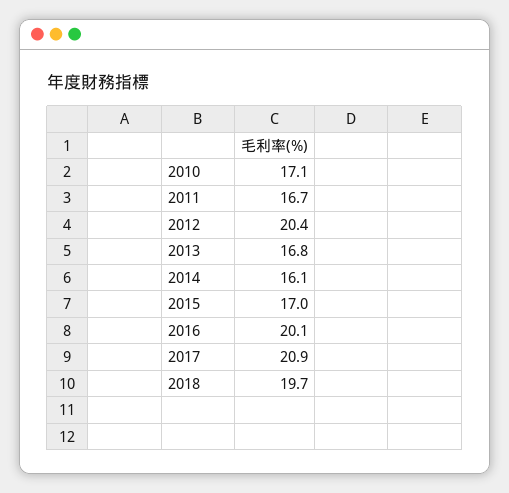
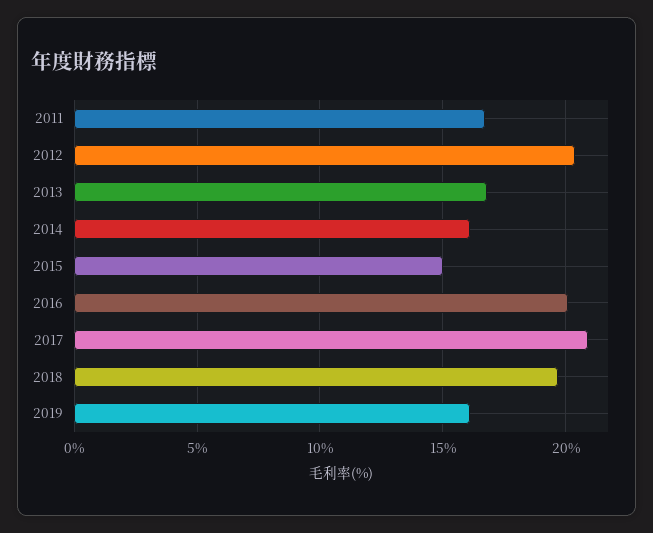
2010: 17.1 -> none
2015: 17 -> 15
2019: none -> 16

